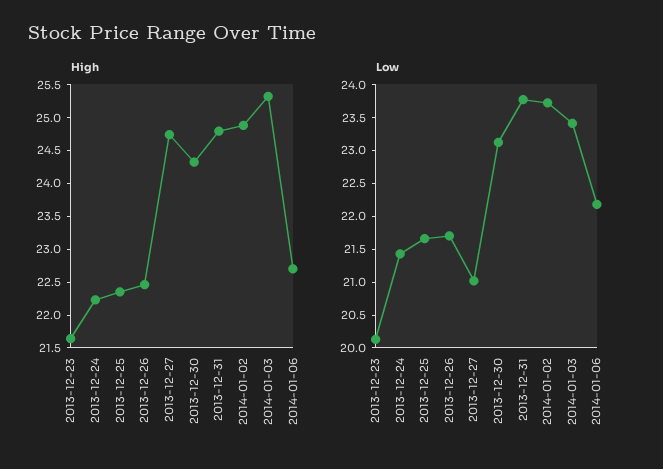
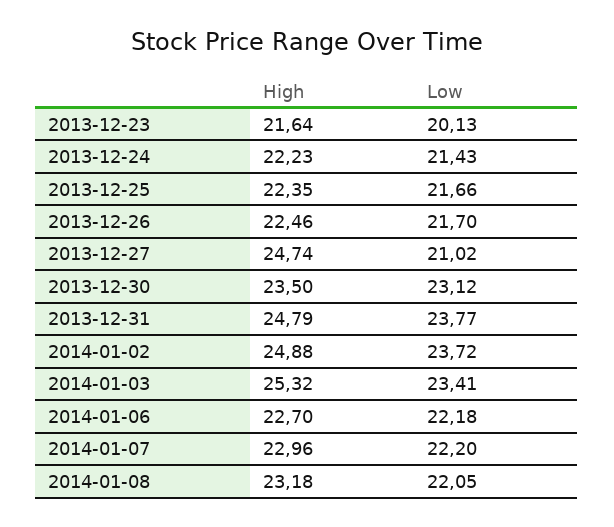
High, 2013-12-30: 24.25 -> 23.5
High, 2014-01-07: none -> 22.96
Low, 2014-01-07: none -> 22.2
High, 2014-01-08: none -> 23.18
Low, 2014-01-08: none -> 22.05

